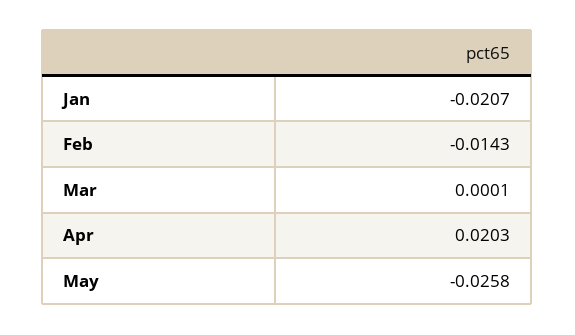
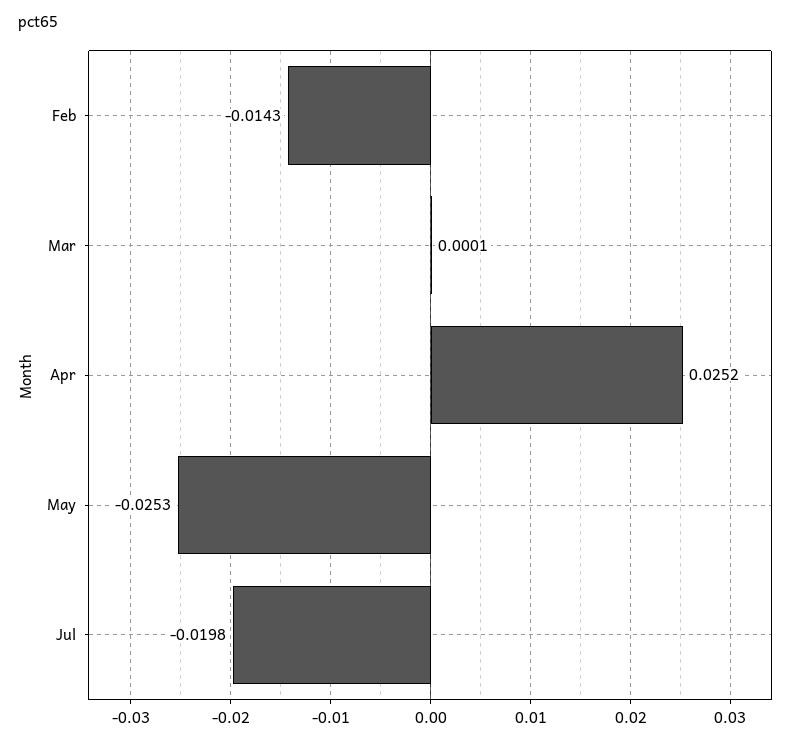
Jan: -0.0207 -> none
Apr: 0.0203 -> 0.0252
May: -0.0258 -> -0.0253
Jul: none -> -0.0198

